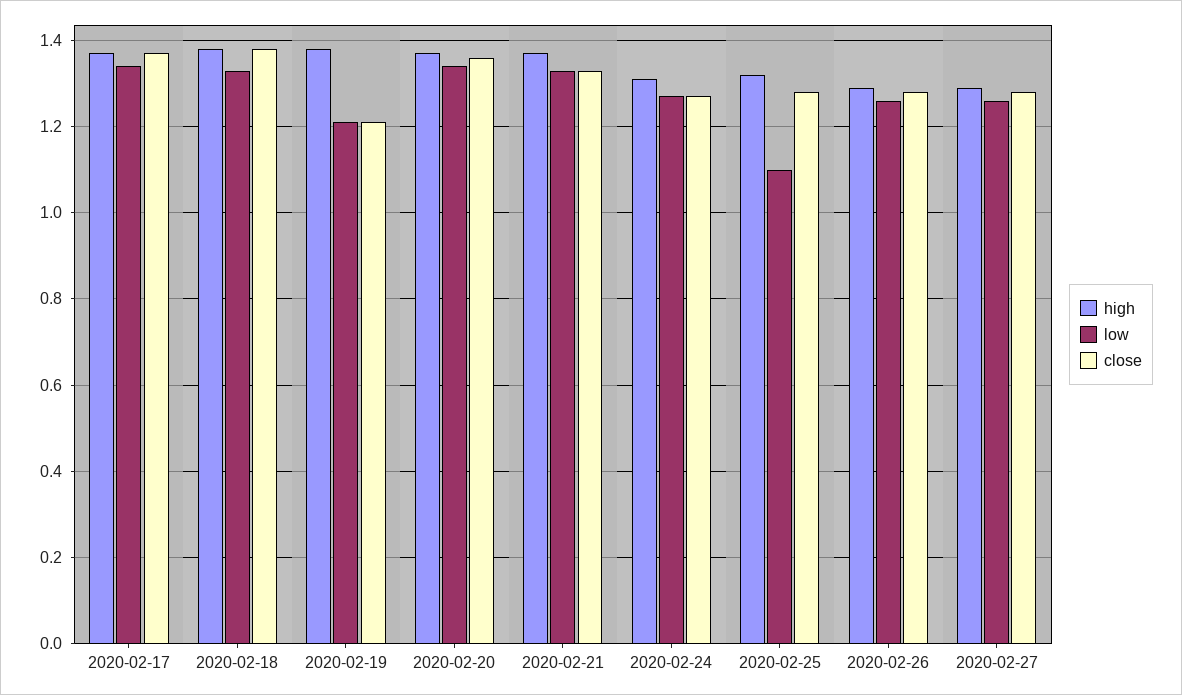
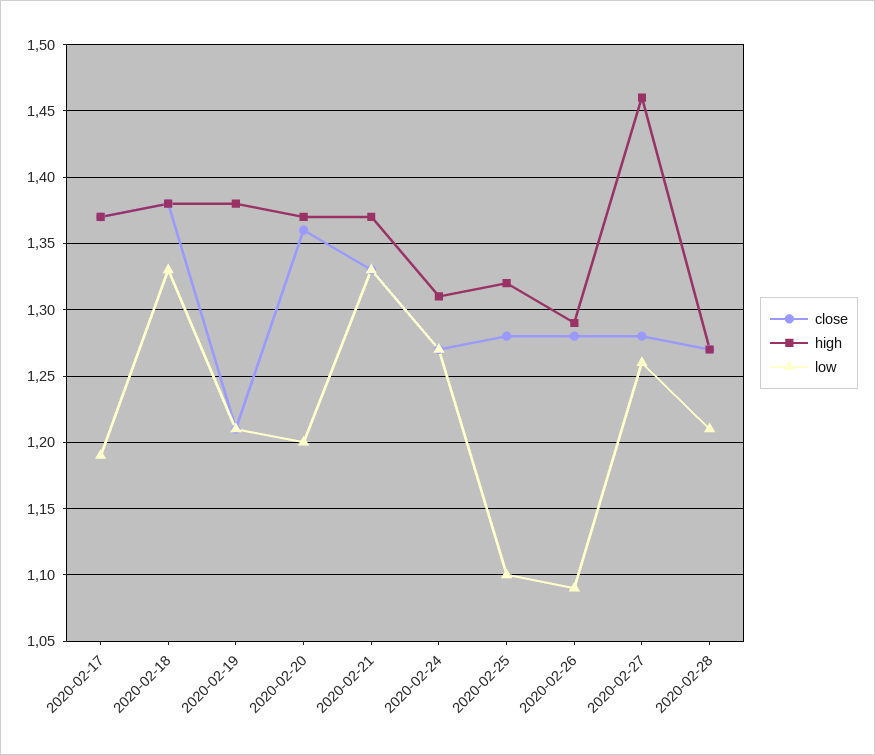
low, 2020-02-17: 1.35 -> 1.19
low, 2020-02-20: 1.35 -> 1.2
low, 2020-02-26: 1.25 -> 1.09
high, 2020-02-27: 1.3 -> 1.46
close, 2020-02-28: none -> 1.27
high, 2020-02-28: none -> 1.27
low, 2020-02-28: none -> 1.21

